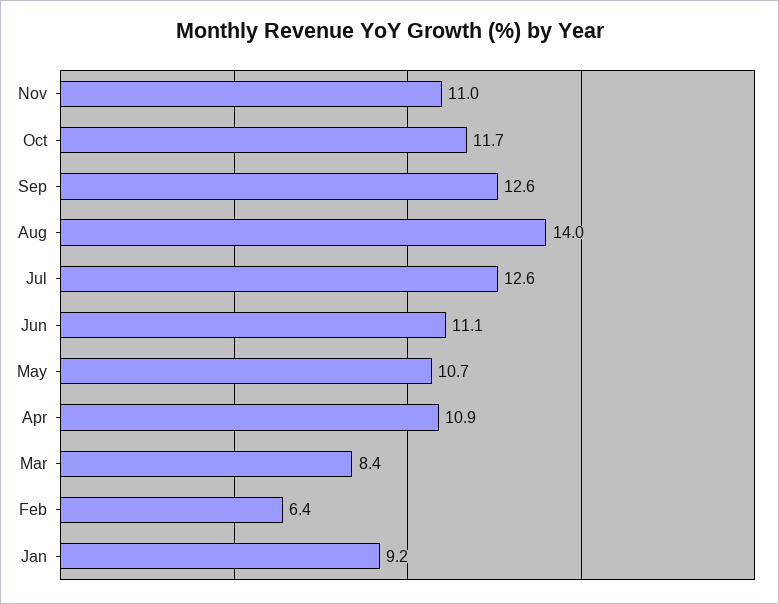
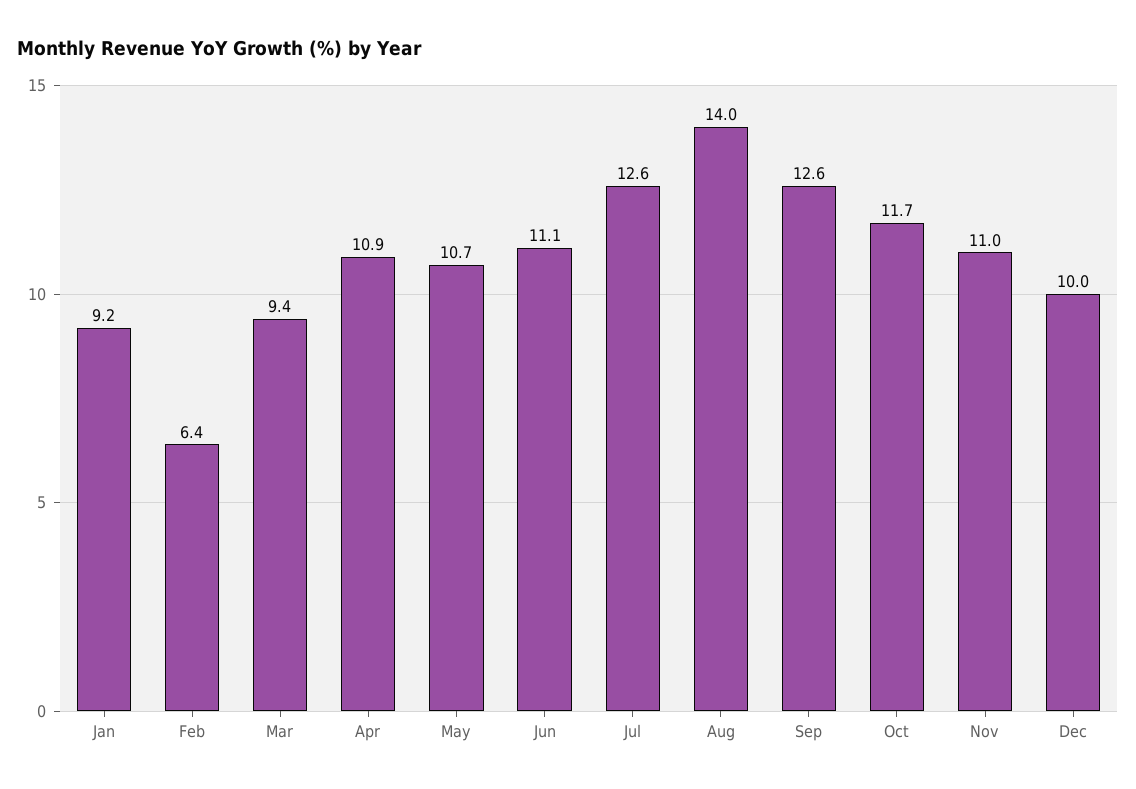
Mar: 8.4 -> 9.4
Dec: none -> 10

